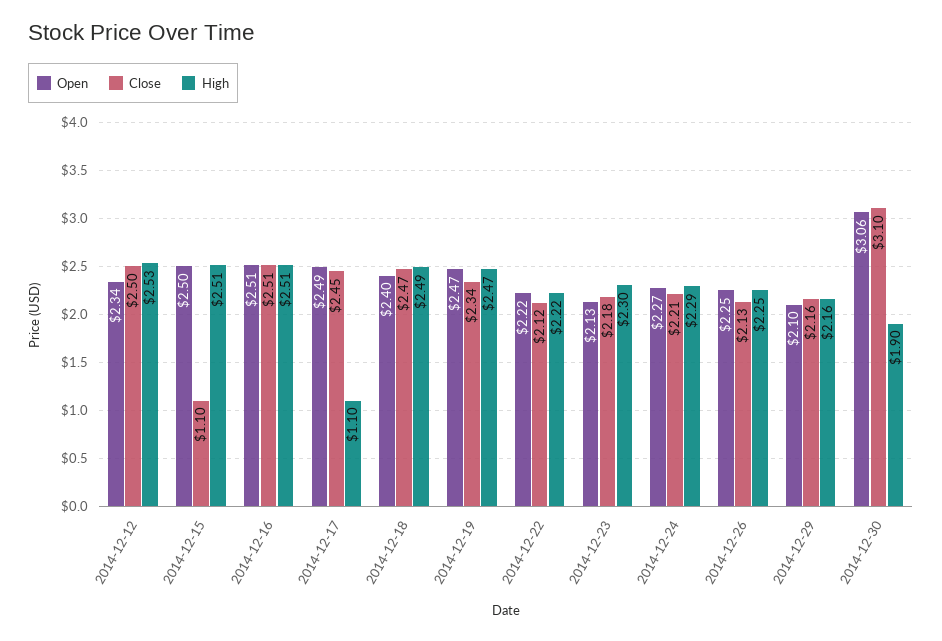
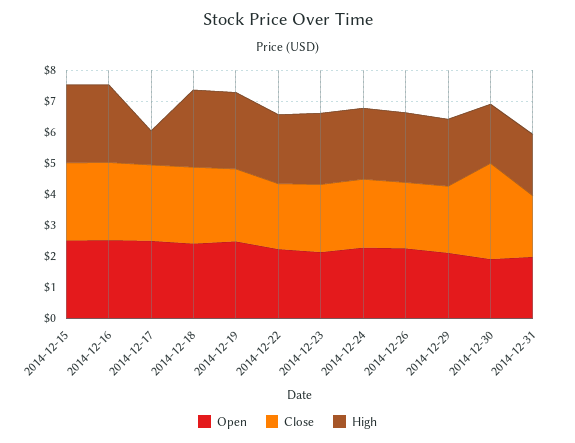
Open, 2014-12-12: 2.34 -> none
Close, 2014-12-12: 2.5 -> none
High, 2014-12-12: 2.53 -> none
Close, 2014-12-15: 1.1 -> 2.5
Open, 2014-12-30: 3.06 -> 2
Open, 2014-12-31: none -> 2
Close, 2014-12-31: none -> 2
High, 2014-12-31: none -> 2

